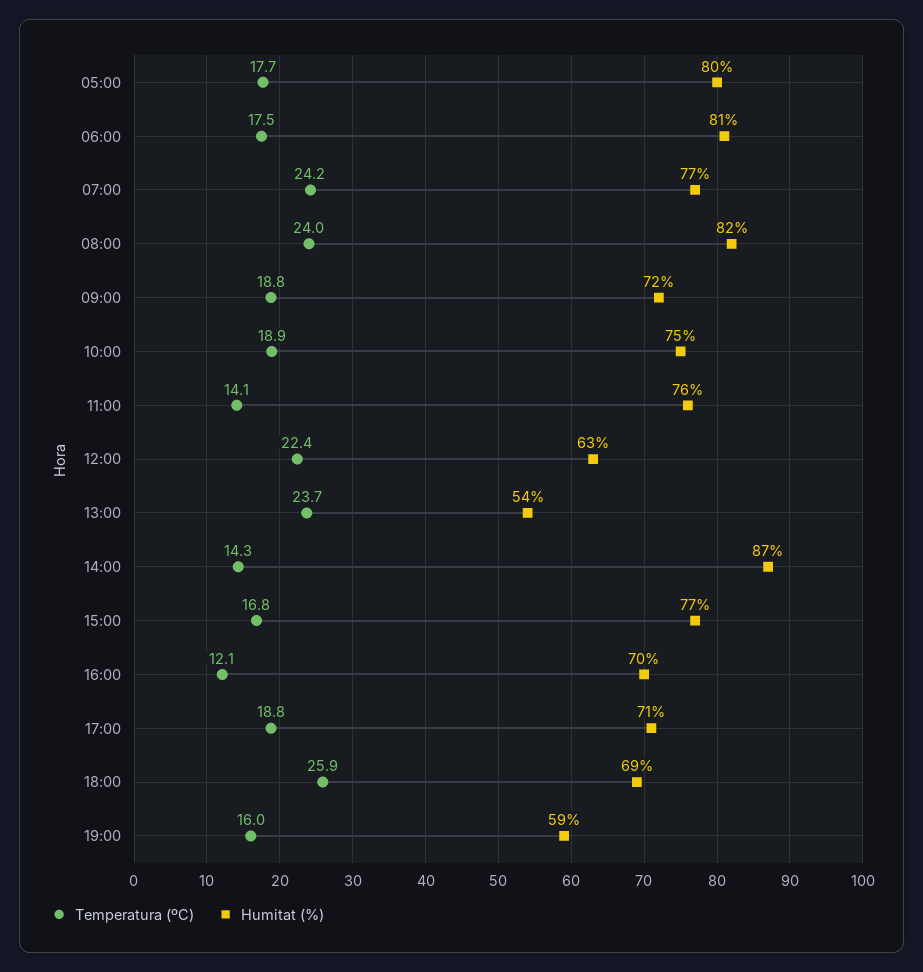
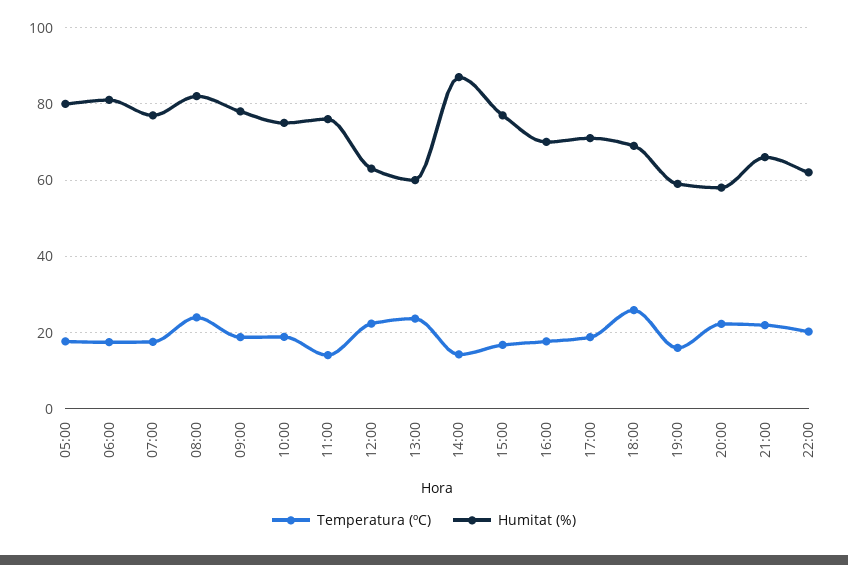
Temperatura (ºC), 07:00: 24.2 -> 18
Humitat (%), 09:00: 72 -> 78
Humitat (%), 13:00: 54 -> 60
Temperatura (ºC), 16:00: 12.1 -> 18
Temperatura (ºC), 20:00: none -> 22
Humitat (%), 20:00: none -> 58
Temperatura (ºC), 21:00: none -> 22
Humitat (%), 21:00: none -> 66
Temperatura (ºC), 22:00: none -> 20
Humitat (%), 22:00: none -> 62

